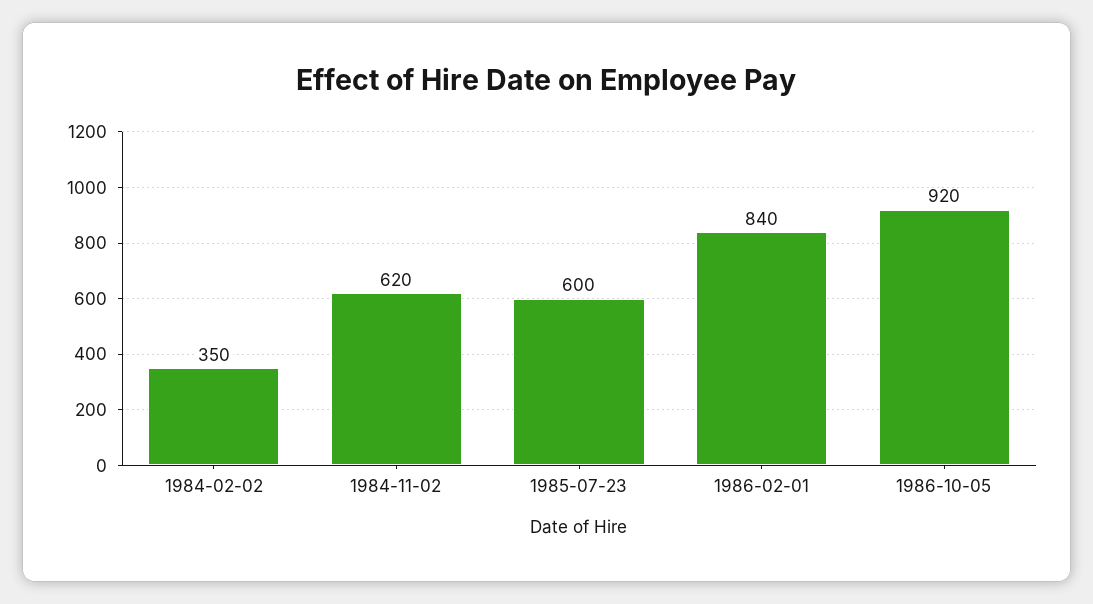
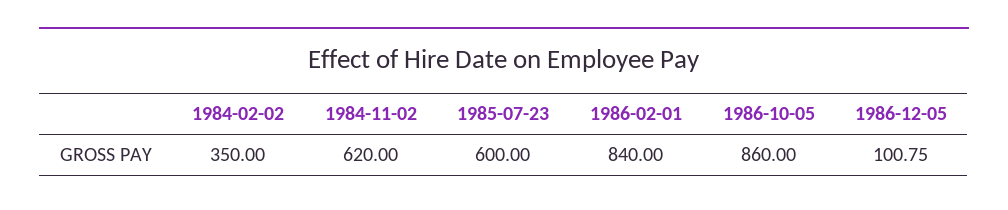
1986-10-05: 920 -> 860
1986-12-05: none -> 100.75

